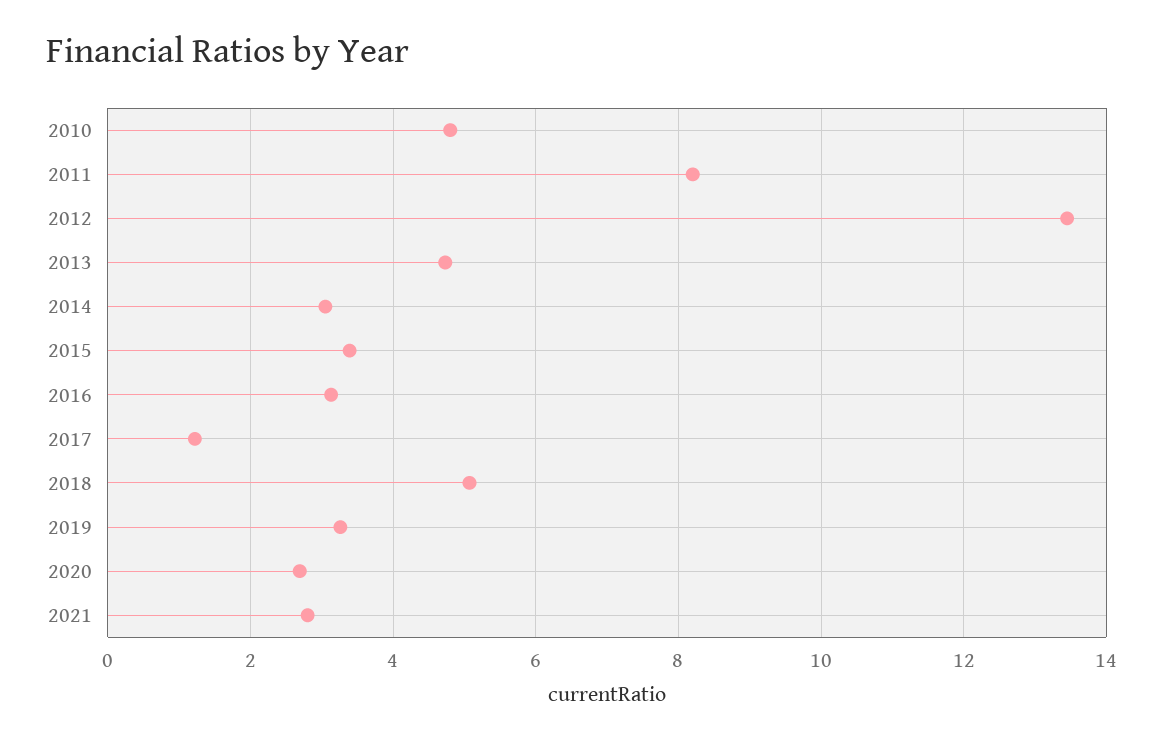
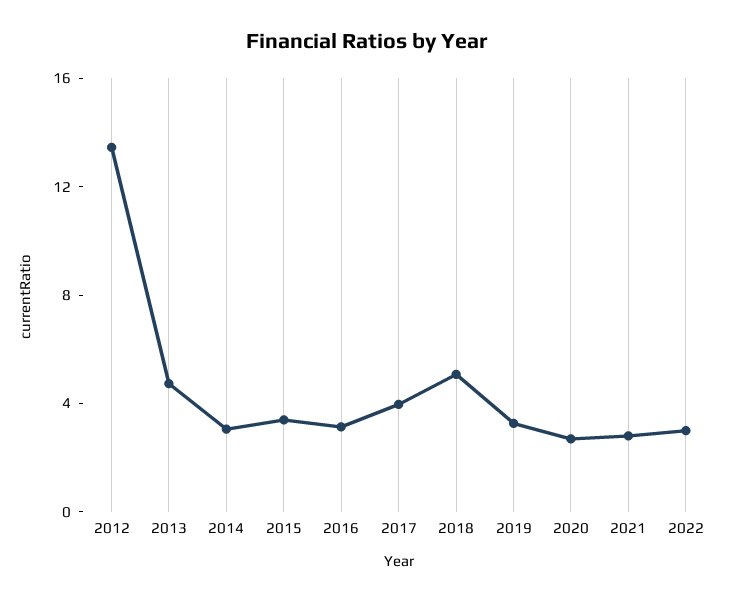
2010: 4.8 -> none
2011: 8.2 -> none
2017: 1.2 -> 4
2022: none -> 3

